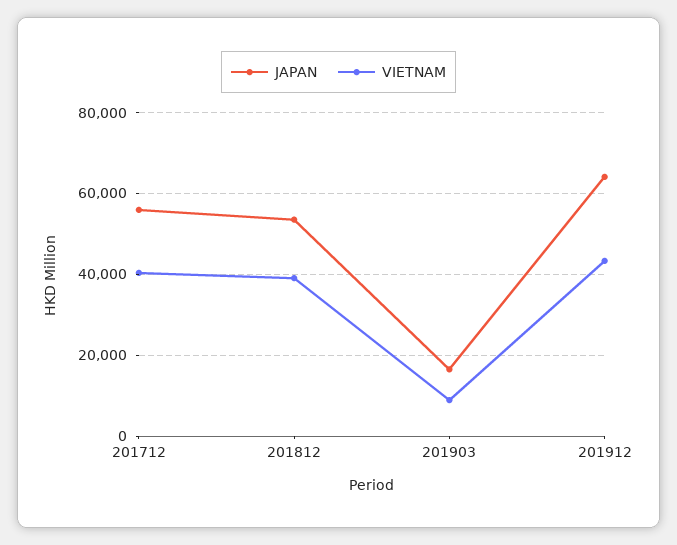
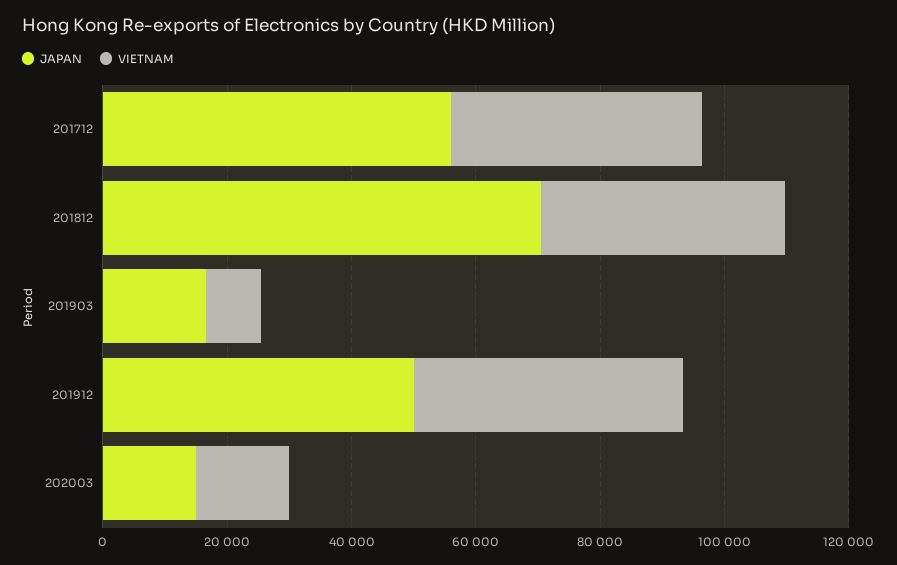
JAPAN, 201812: 54000 -> 70000
JAPAN, 201912: 64000 -> 50000
JAPAN, 202003: none -> 15000
VIETNAM, 202003: none -> 15000

